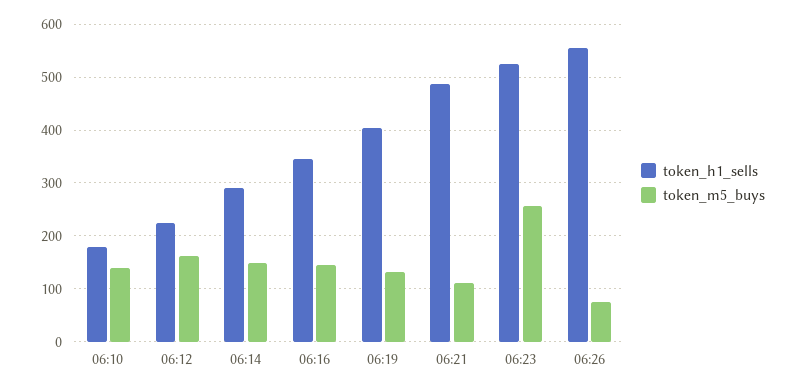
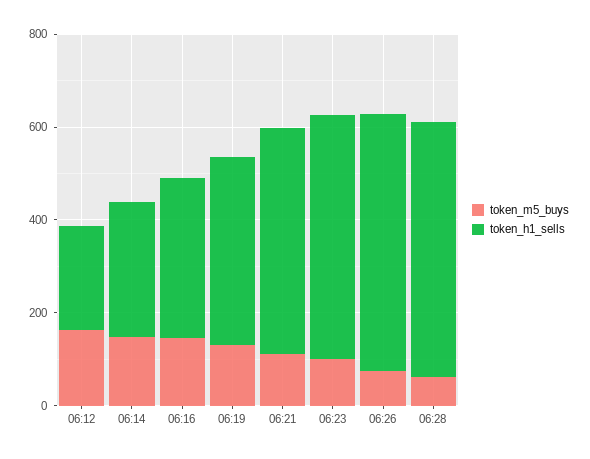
token_h1_sells, 06:10: 180 -> none
token_m5_buys, 06:10: 140 -> none
token_m5_buys, 06:23: 260 -> 100
token_m5_buys, 06:28: none -> 50
token_h1_sells, 06:28: none -> 550

